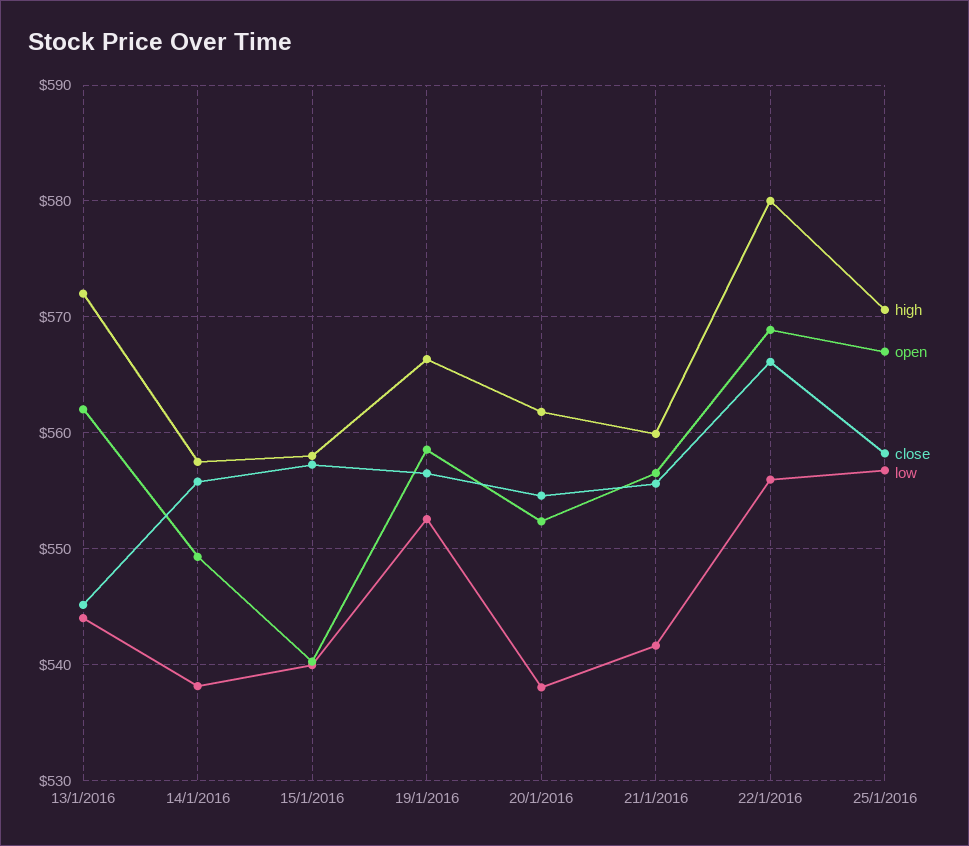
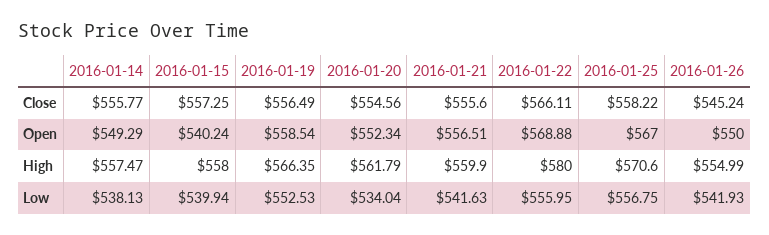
high, 13/1/2016: 572 -> none
open, 13/1/2016: 562 -> none
close, 13/1/2016: 545 -> none
low, 13/1/2016: 544 -> none
low, 20/1/2016: 538 -> 534.04
close, 2016-01-26: none -> 545.24
open, 2016-01-26: none -> 550
high, 2016-01-26: none -> 554.99
low, 2016-01-26: none -> 541.93

